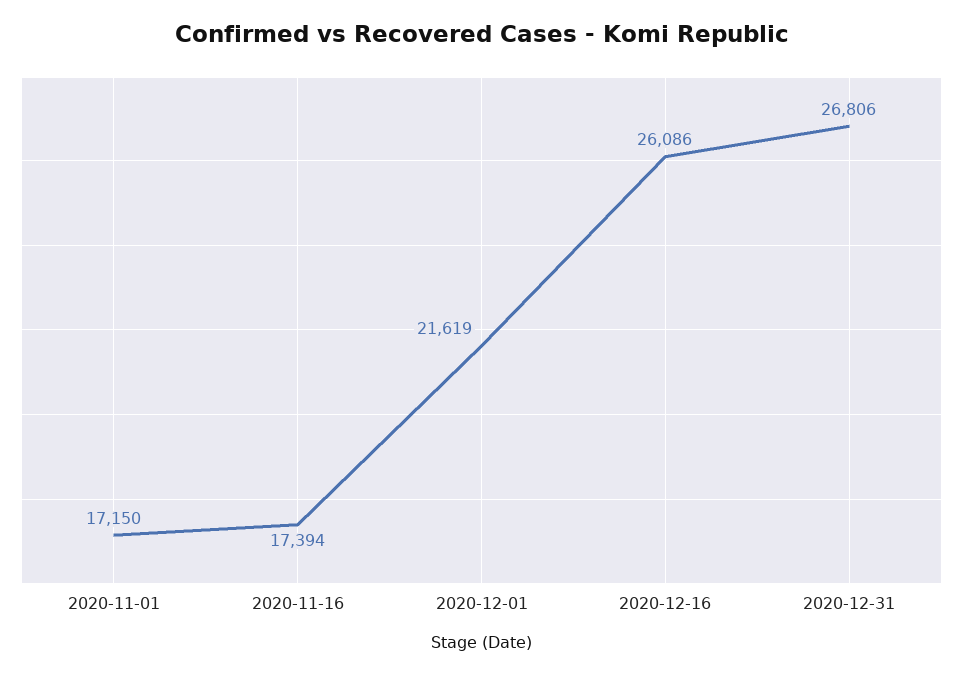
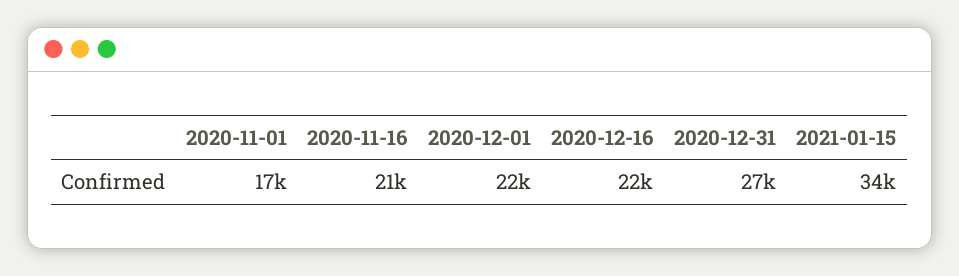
2020-11-16: 17394 -> 21000
2020-12-16: 26086 -> 22000
2021-01-15: none -> 34000

